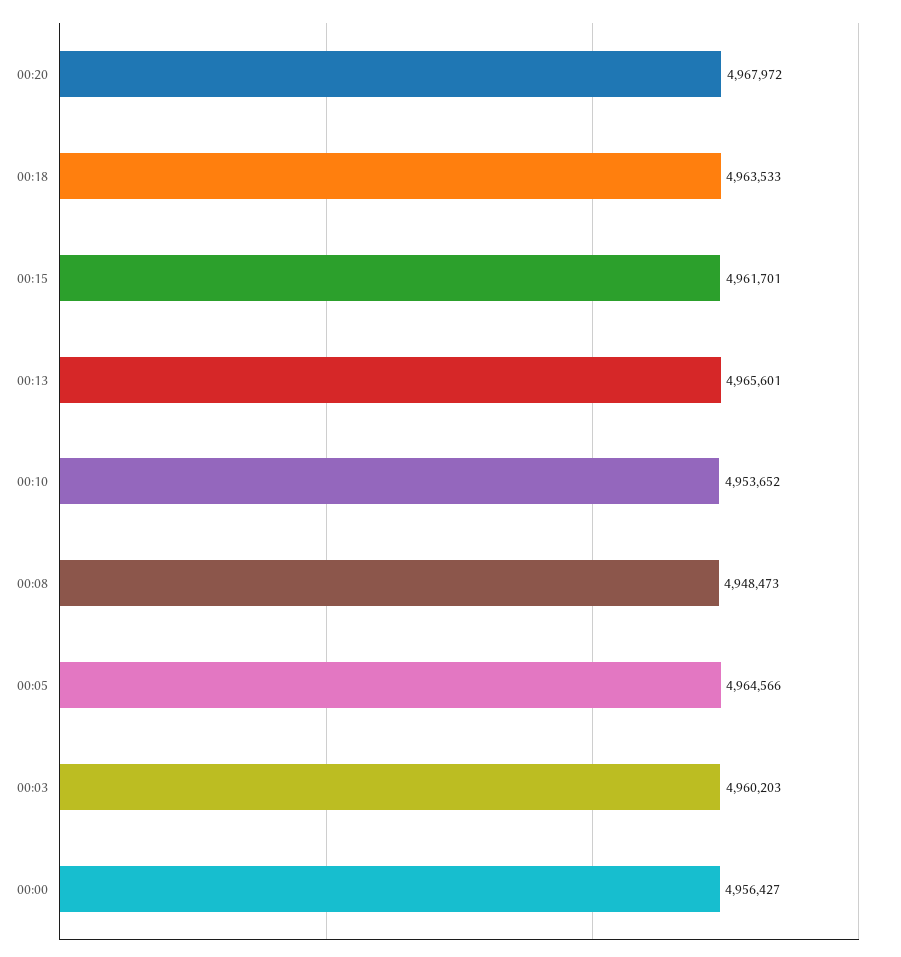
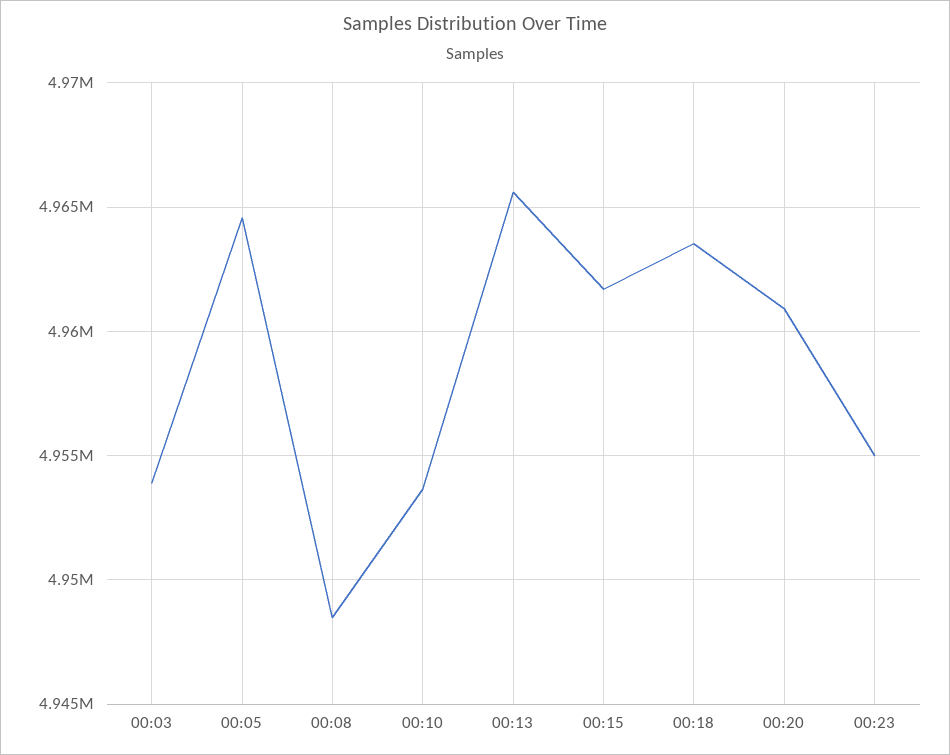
00:20: 4967972 -> 4961000
00:03: 4960203 -> 4954000
00:00: 4956427 -> none
00:23: none -> 4955000

